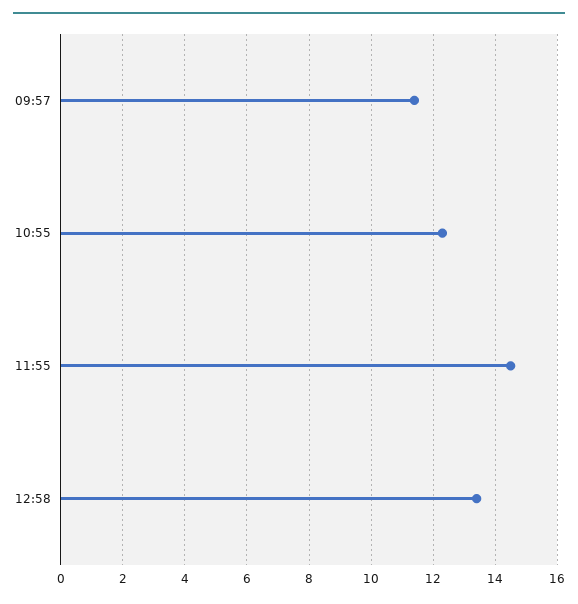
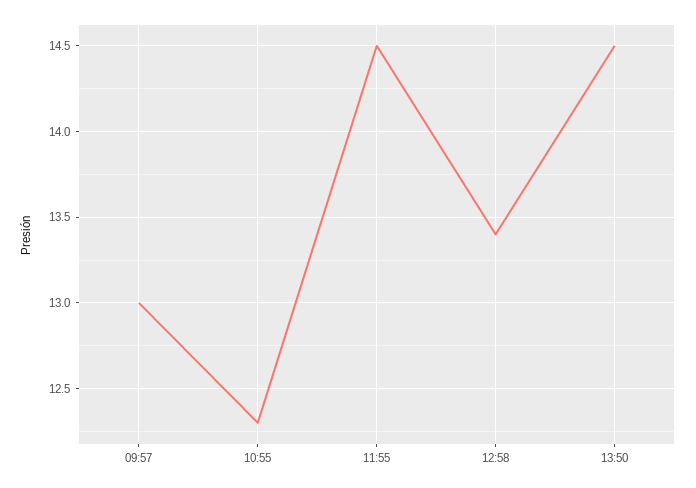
09:57: 11.5 -> 13
13:50: none -> 14.5

